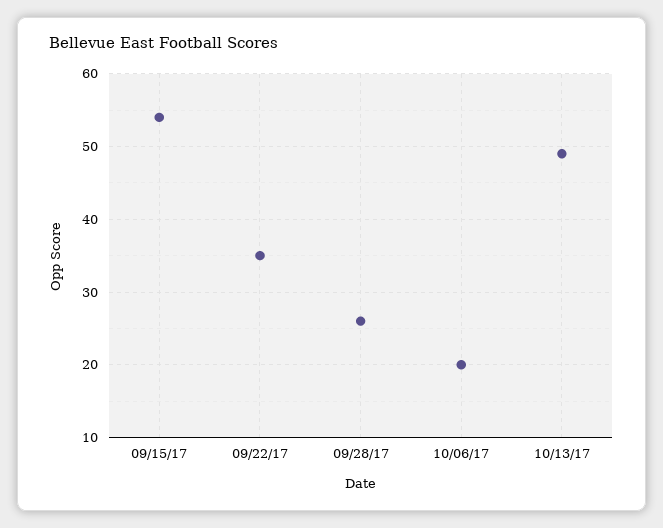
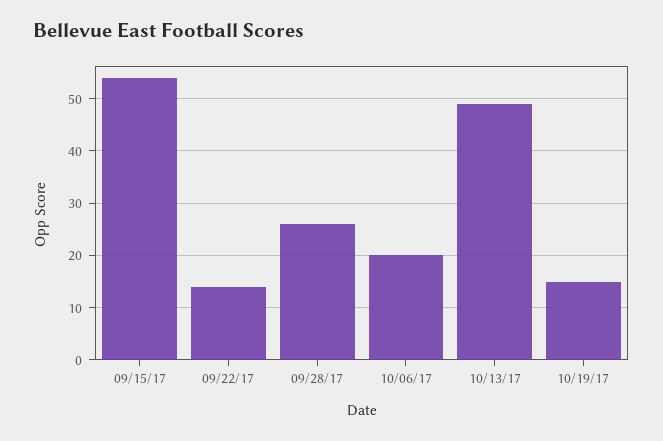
09/22/17: 35 -> 15
10/19/17: none -> 15

